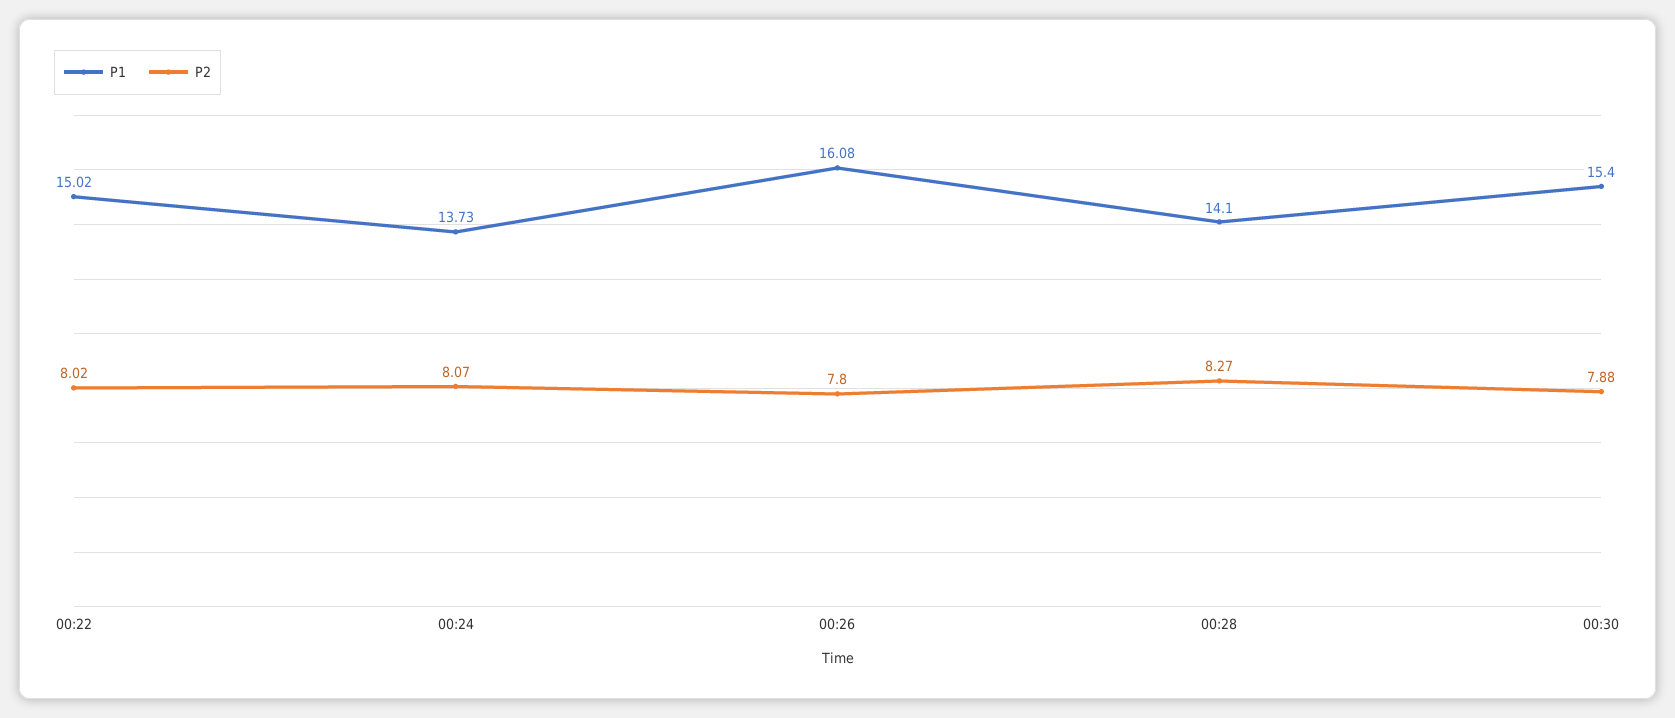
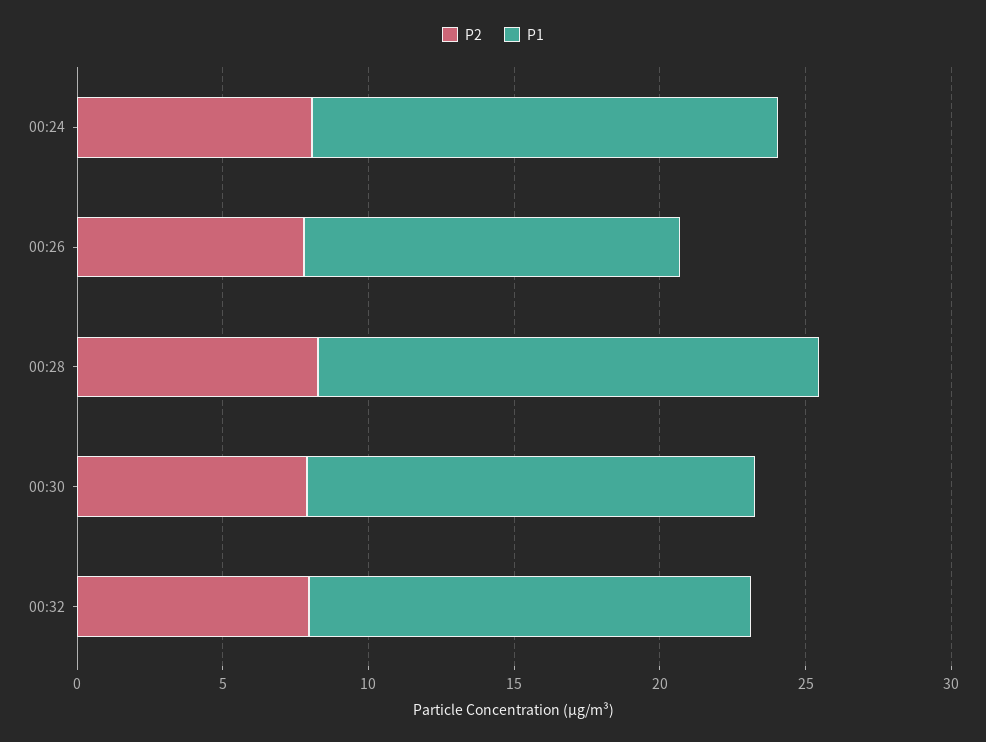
P1, 00:22: 15.02 -> none
P2, 00:22: 8.02 -> none
P1, 00:24: 13.73 -> 16
P1, 00:26: 16.08 -> 13
P1, 00:28: 14.1 -> 17
P2, 00:32: none -> 8
P1, 00:32: none -> 15

